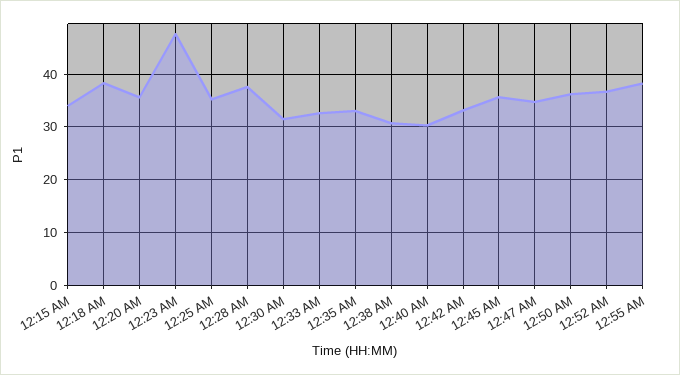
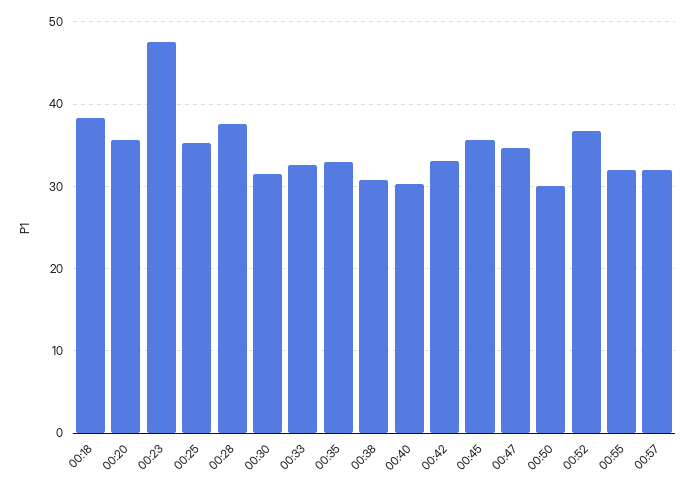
12:15 AM: 34 -> none
12:50 AM: 36 -> 30
12:55 AM: 38 -> 32
00:57: none -> 32

